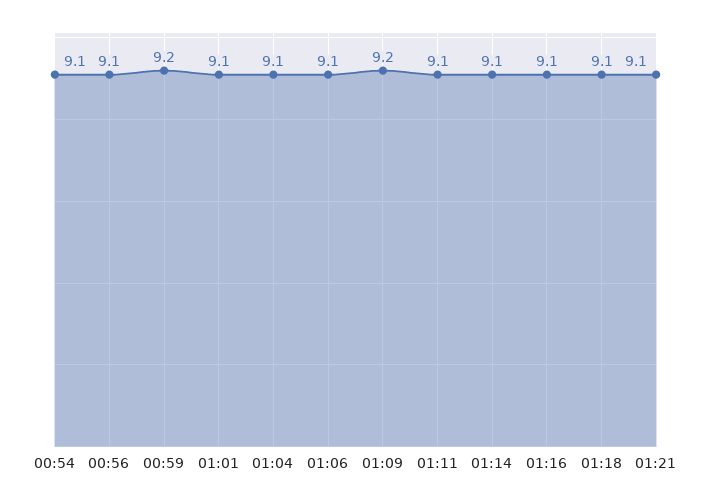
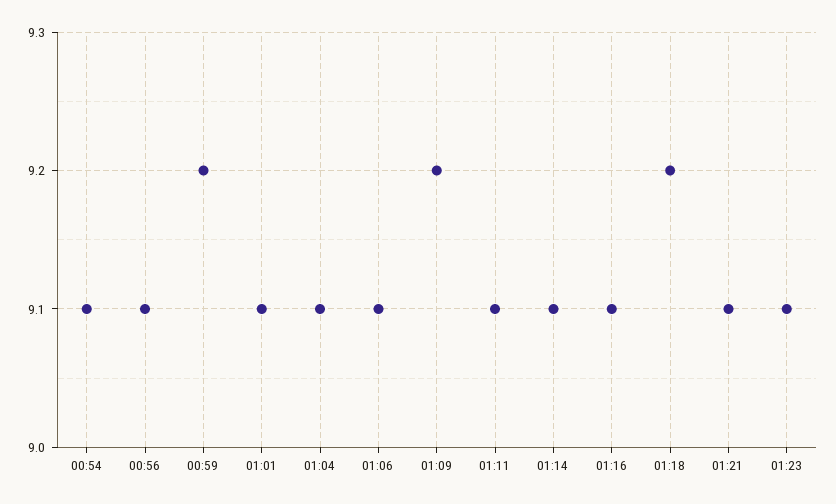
01:18: 9.1 -> 9.2
01:23: none -> 9.1

